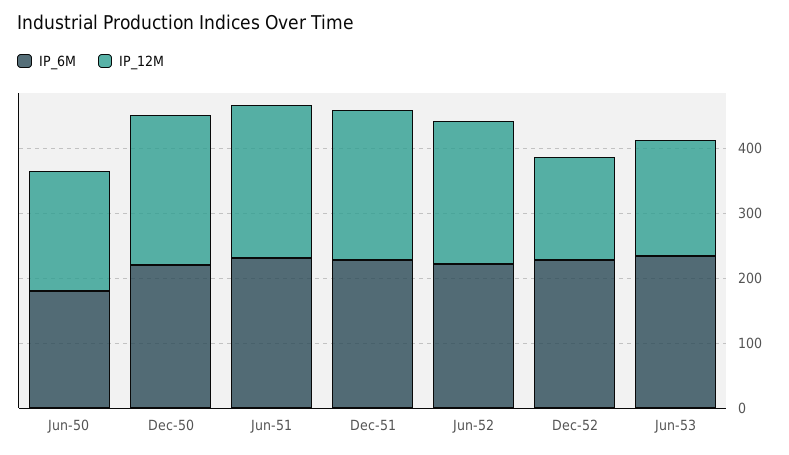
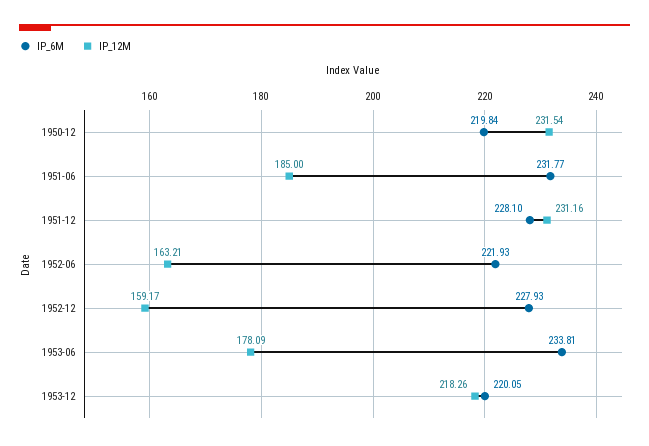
IP_6M, Jun-50: 180 -> none
IP_12M, Jun-50: 180 -> none
IP_12M, Jun-51: 240 -> 185
IP_12M, Jun-52: 220 -> 163.21
IP_6M, 1953-12: none -> 220.05
IP_12M, 1953-12: none -> 218.26

